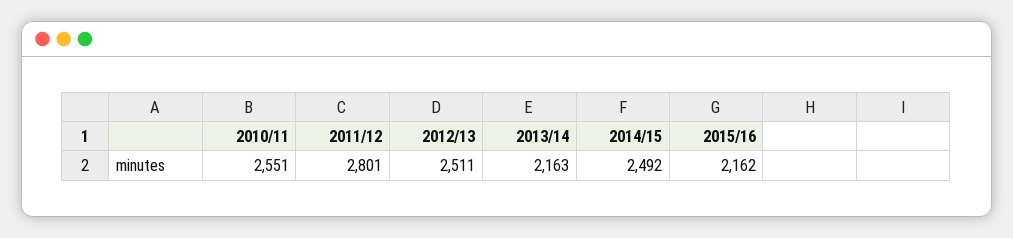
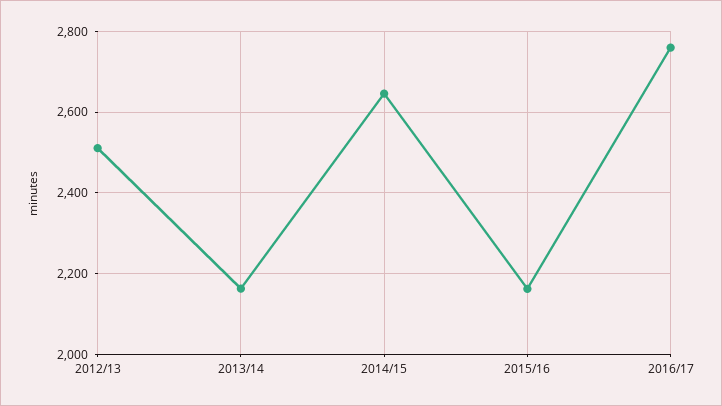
2010/11: 2551 -> none
2011/12: 2801 -> none
2014/15: 2492 -> 2640
2016/17: none -> 2760

